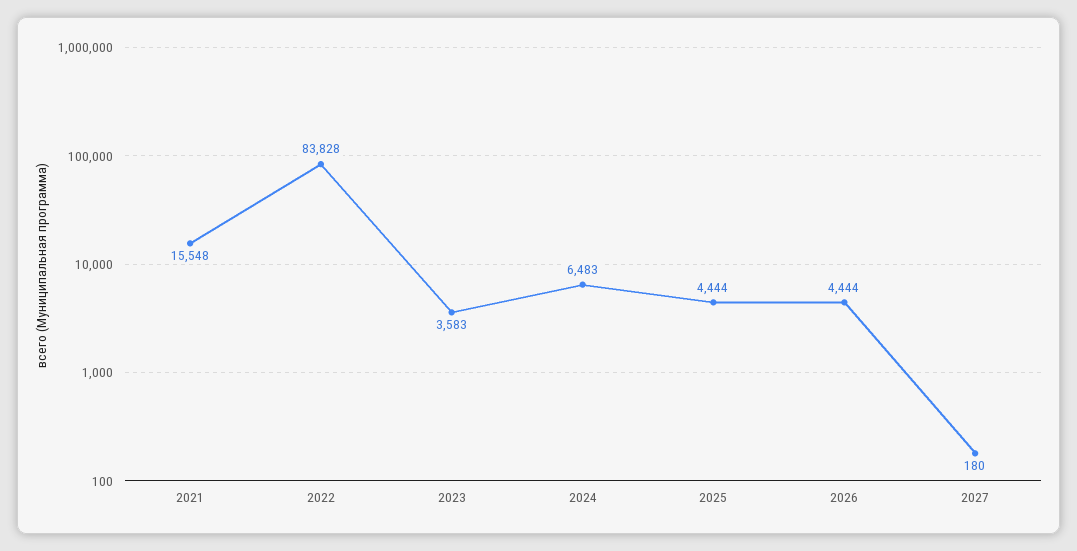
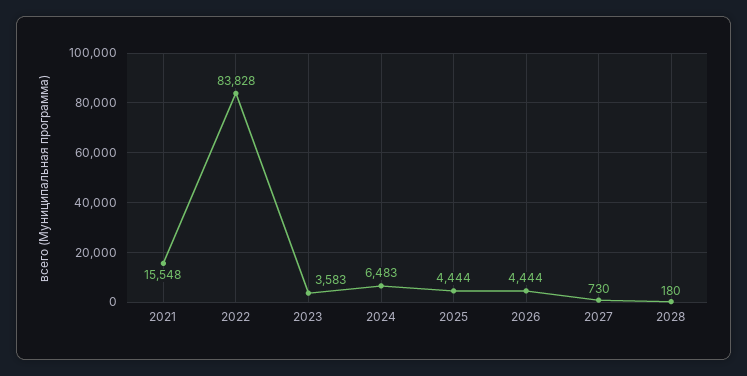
2027: 180 -> 730
2028: none -> 180

